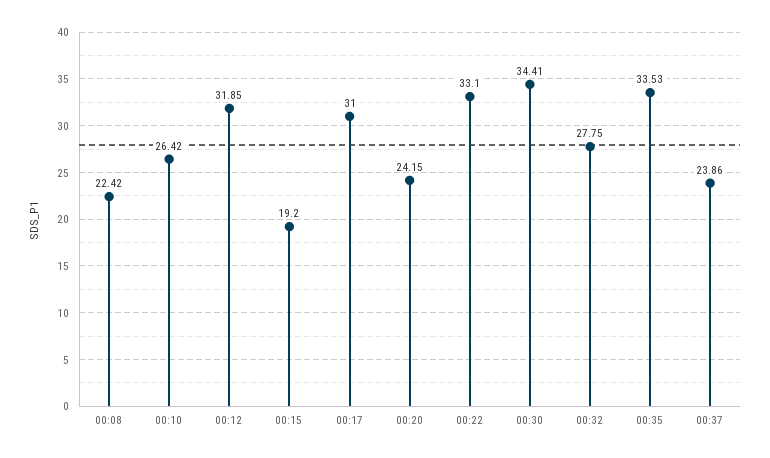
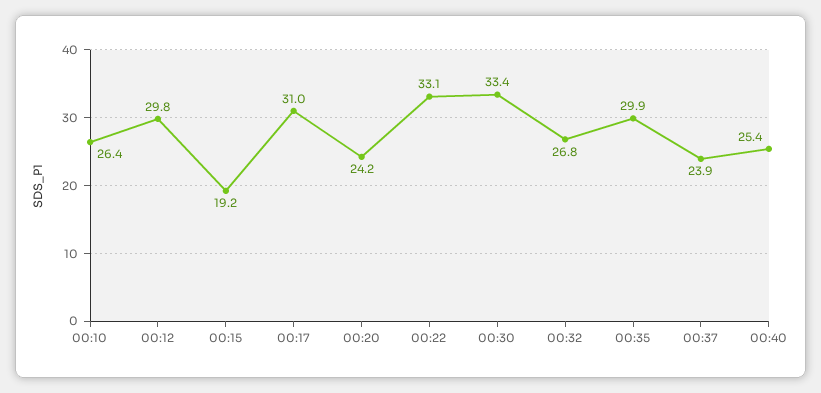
00:08: 22.42 -> none
00:12: 31.85 -> 29.8
00:30: 34.41 -> 33.4
00:32: 27.75 -> 26.8
00:35: 33.53 -> 29.9
00:40: none -> 25.4

